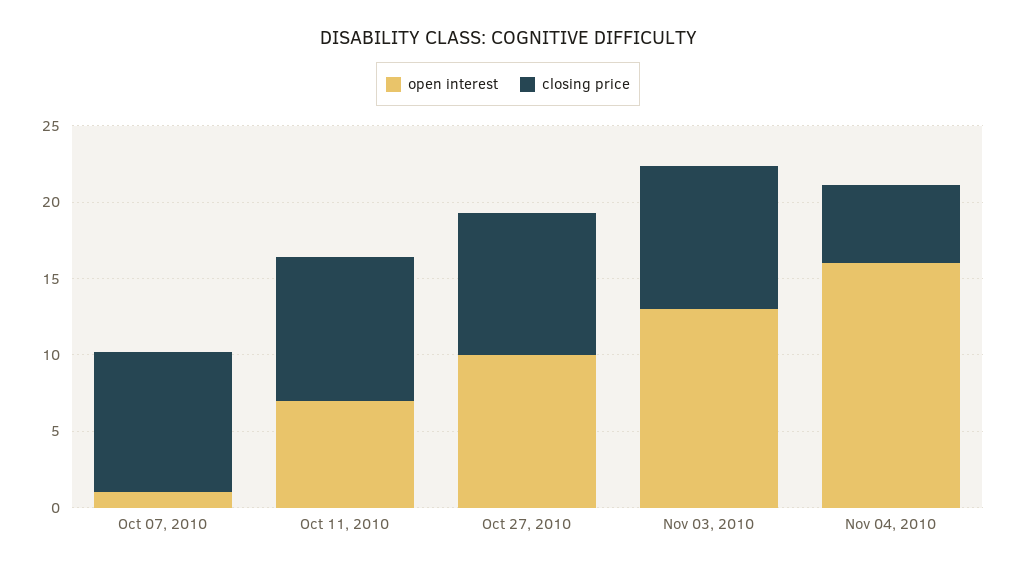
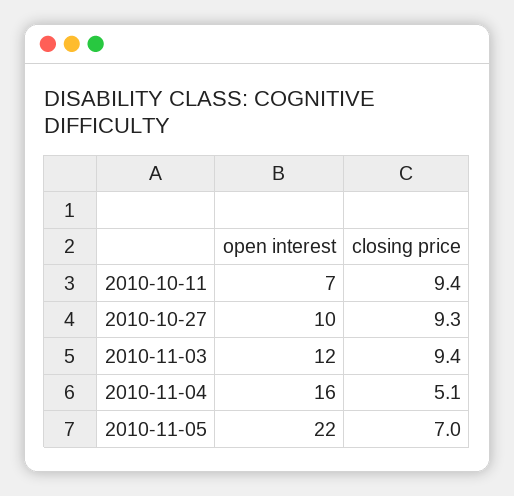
open interest, Oct 07, 2010: 1 -> none
closing price, Oct 07, 2010: 9 -> none
open interest, Nov 03, 2010: 13 -> 12
open interest, 2010-11-05: none -> 22
closing price, 2010-11-05: none -> 7

